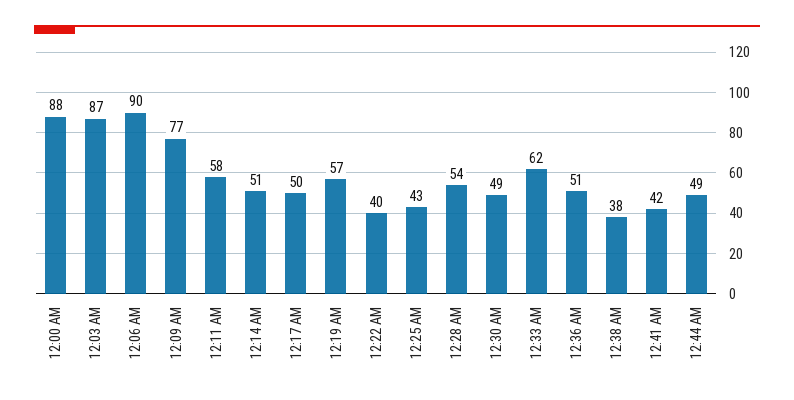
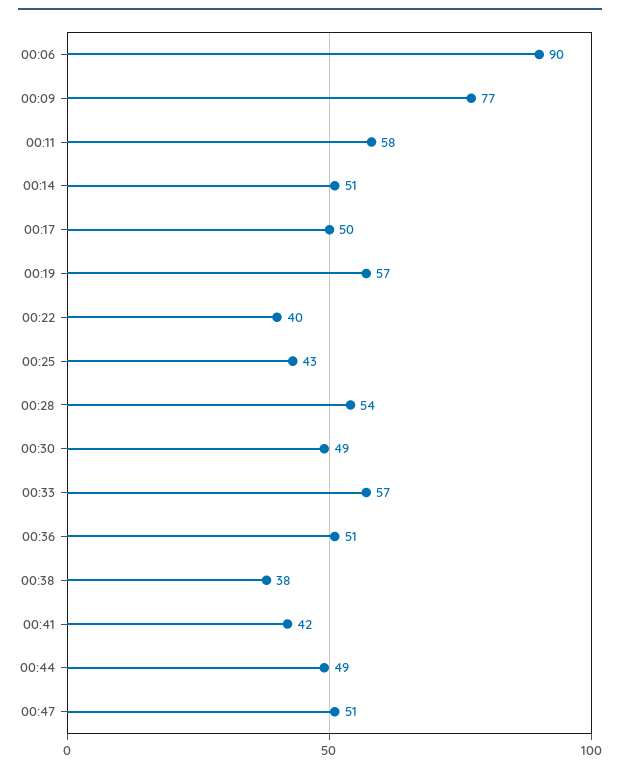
12:00 AM: 88 -> none
12:03 AM: 87 -> none
12:33 AM: 62 -> 57
00:47: none -> 51

